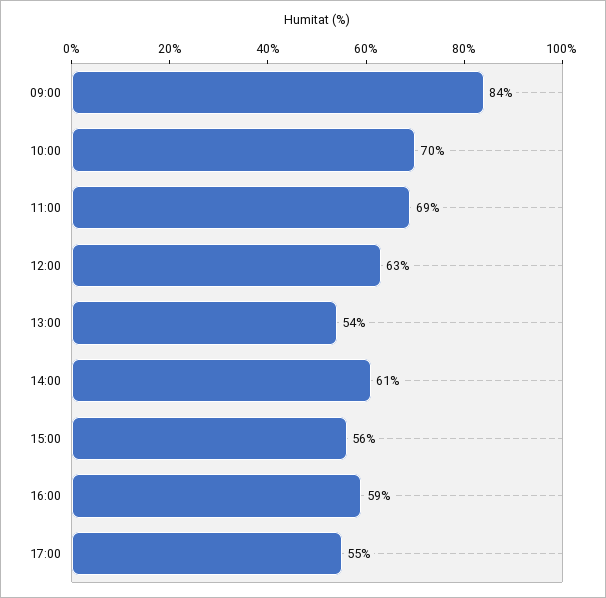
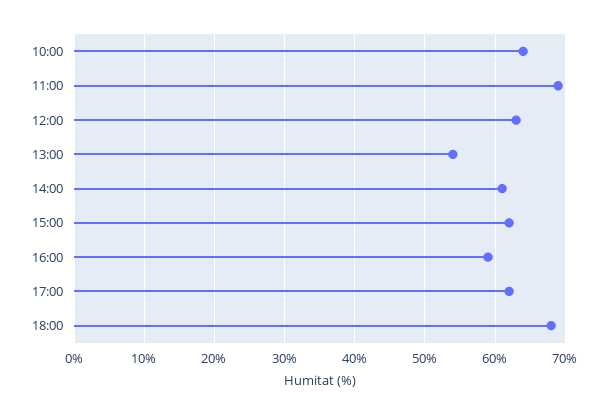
09:00: 84 -> none
10:00: 70 -> 64
15:00: 56 -> 62
17:00: 55 -> 62
18:00: none -> 68

